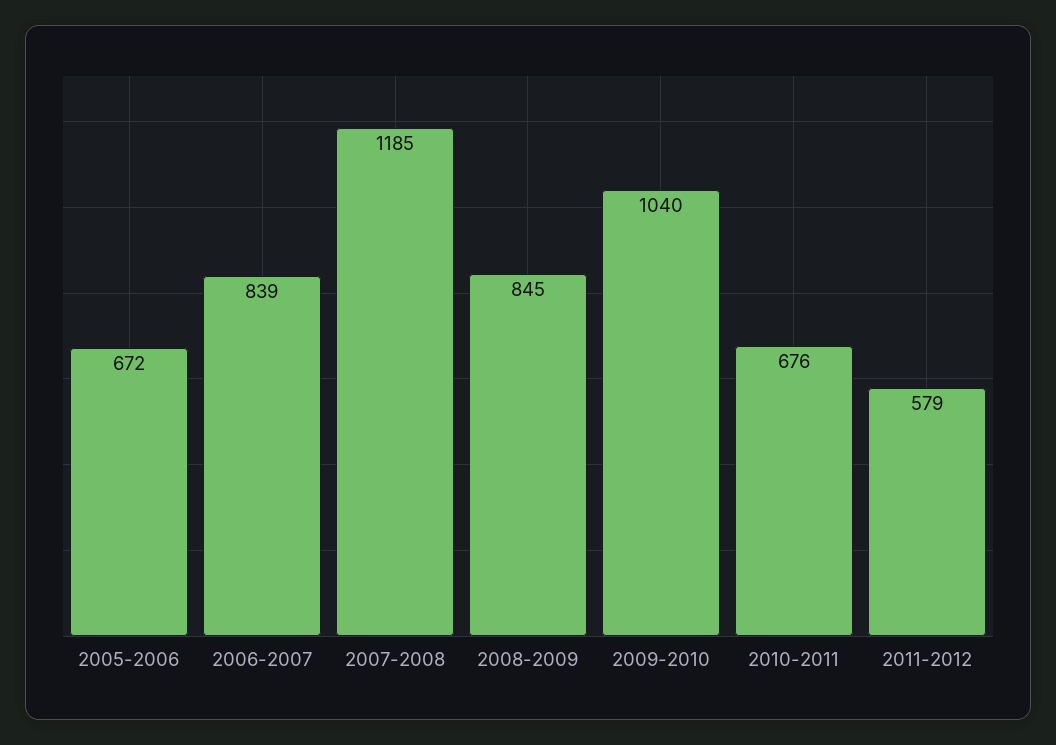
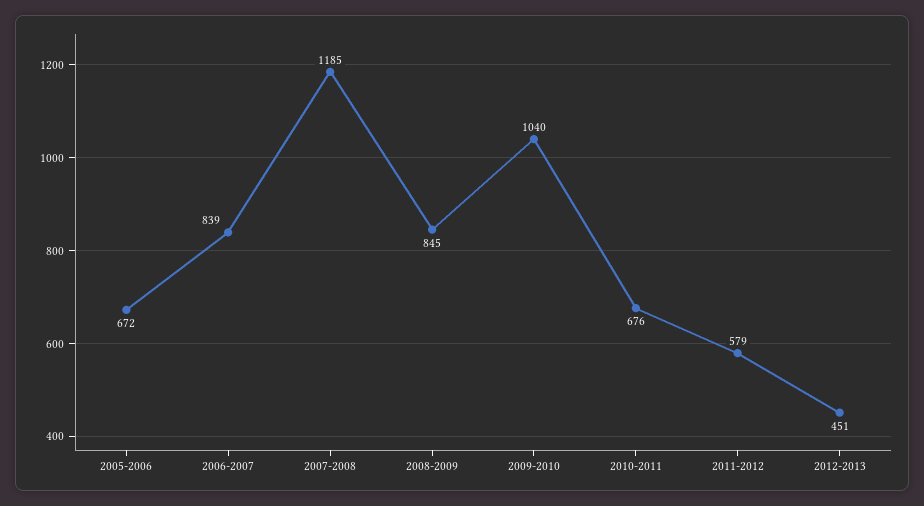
2012-2013: none -> 451

